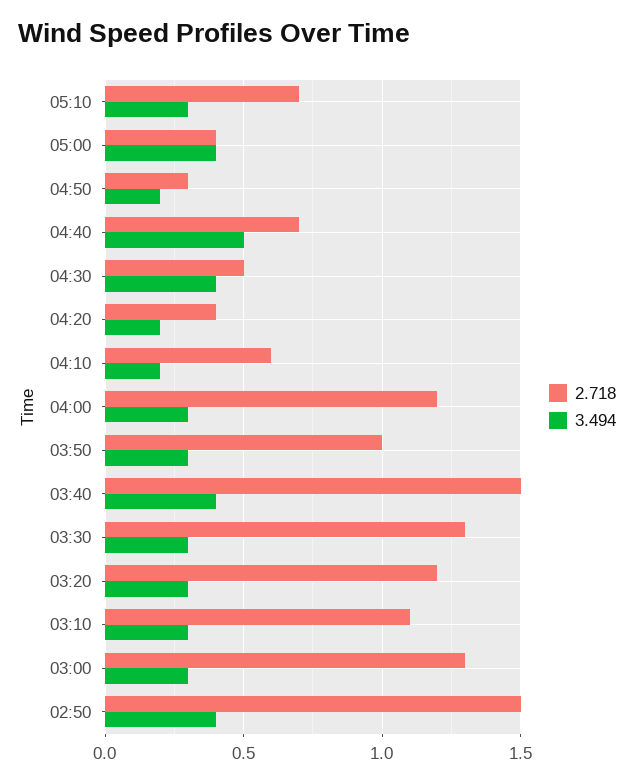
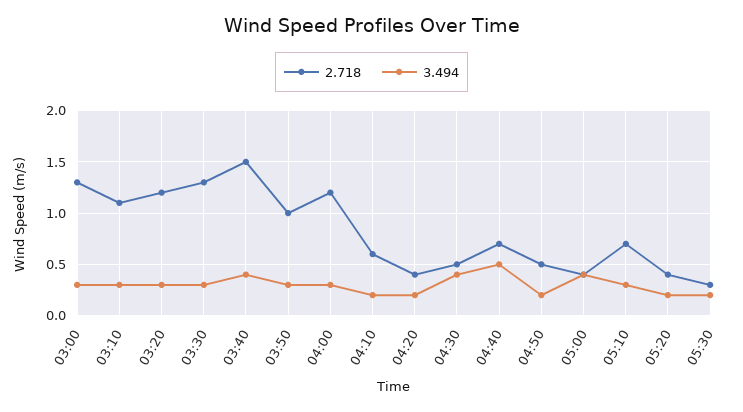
2.718, 04:50: 0.3 -> 0.5
2.718, 02:50: 1.5 -> none
3.494, 02:50: 0.4 -> none
2.718, 05:20: none -> 0.4
3.494, 05:20: none -> 0.2
2.718, 05:30: none -> 0.3
3.494, 05:30: none -> 0.2

